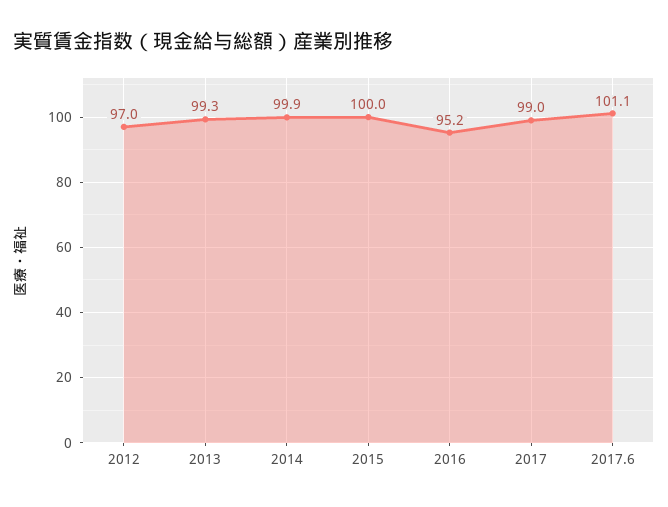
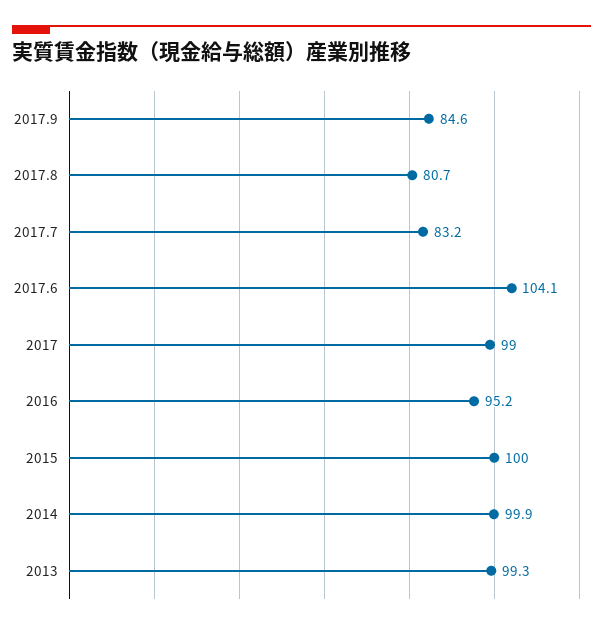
2012: 97 -> none
2017.6: 101.1 -> 104.1
2017.9: none -> 84.6
2017.8: none -> 80.7
2017.7: none -> 83.2

